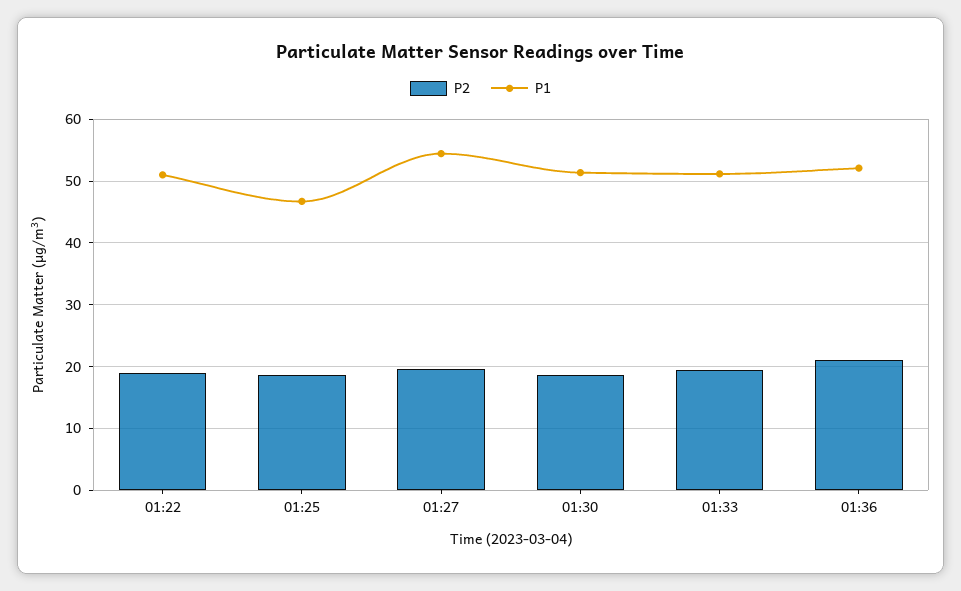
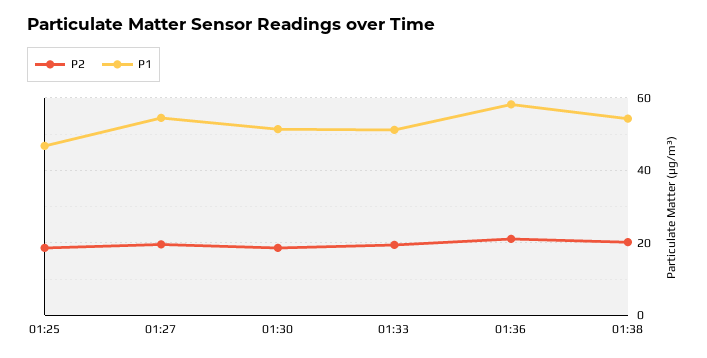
P2, 01:22: 19 -> none
P1, 01:22: 51 -> none
P1, 01:36: 52 -> 58
P2, 01:38: none -> 20
P1, 01:38: none -> 54

